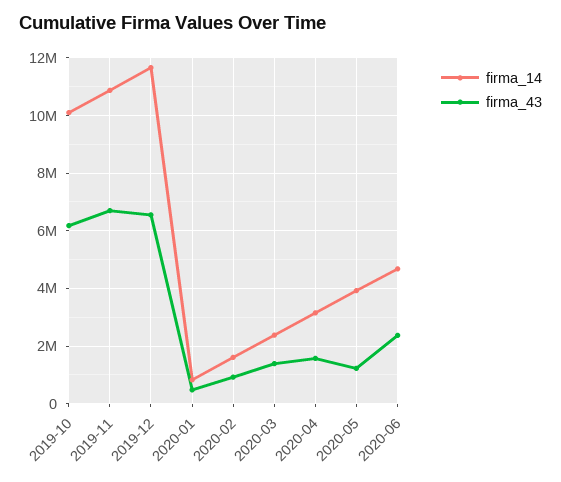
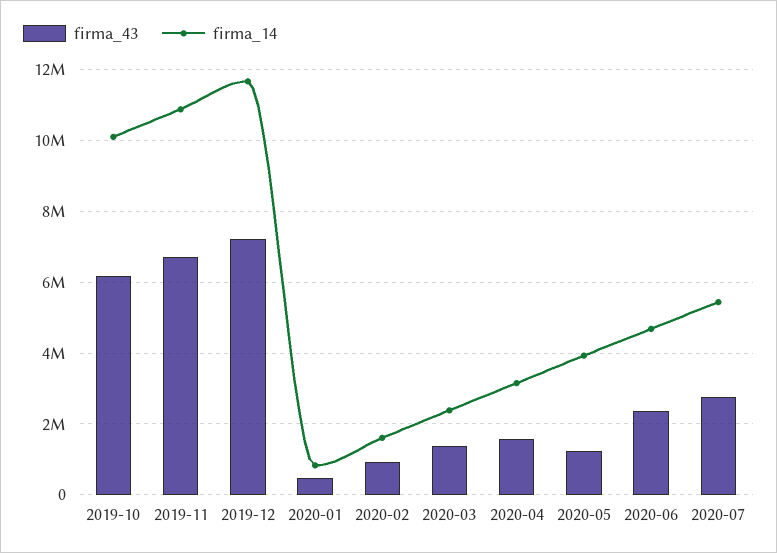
firma_43, 2019-12: 6500000 -> 7200000
firma_43, 2020-07: none -> 2800000
firma_14, 2020-07: none -> 5400000

